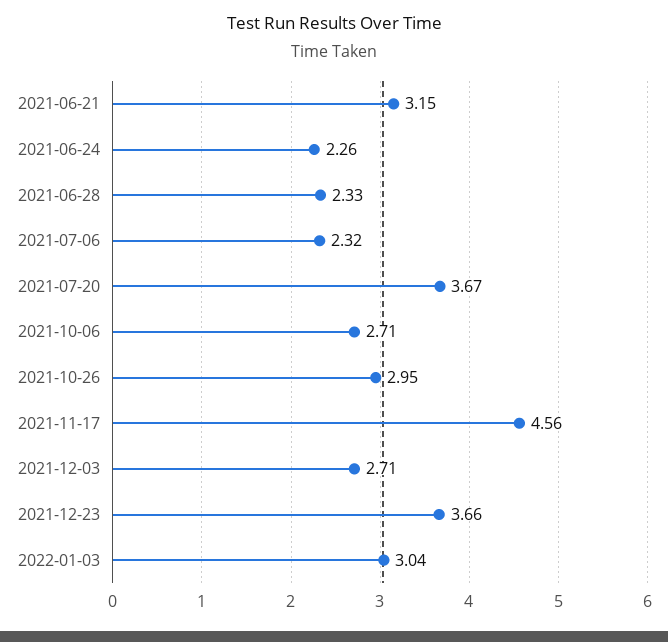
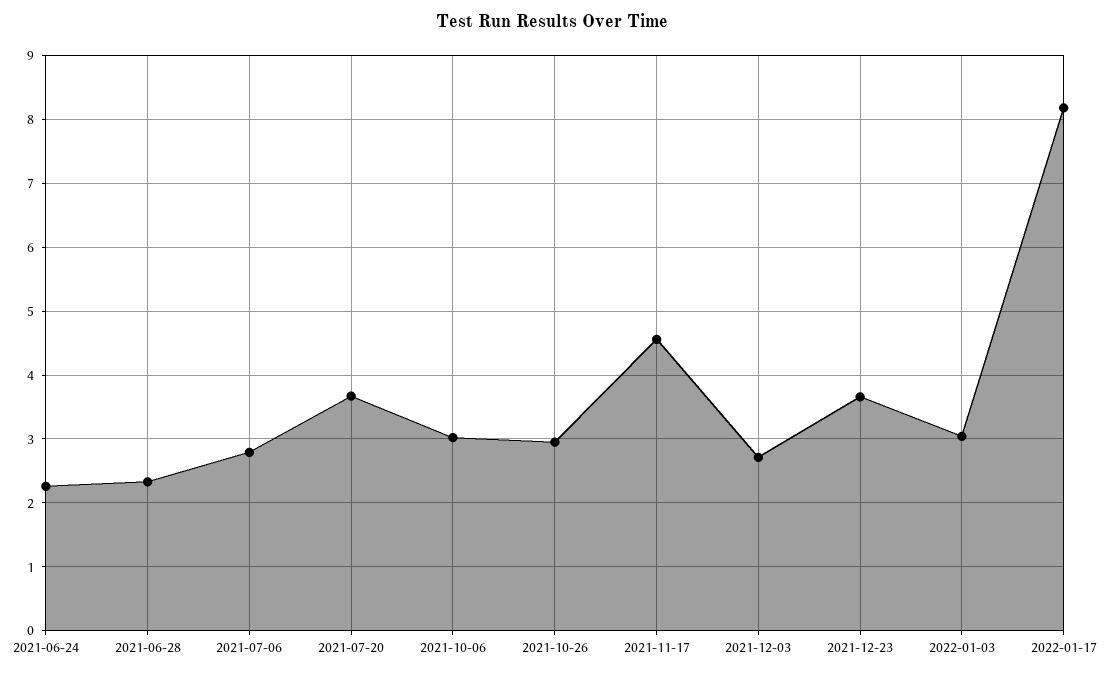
2021-06-21: 3.15 -> none
2021-07-06: 2.32 -> 2.8
2021-10-06: 2.71 -> 3
2022-01-17: none -> 8.2

